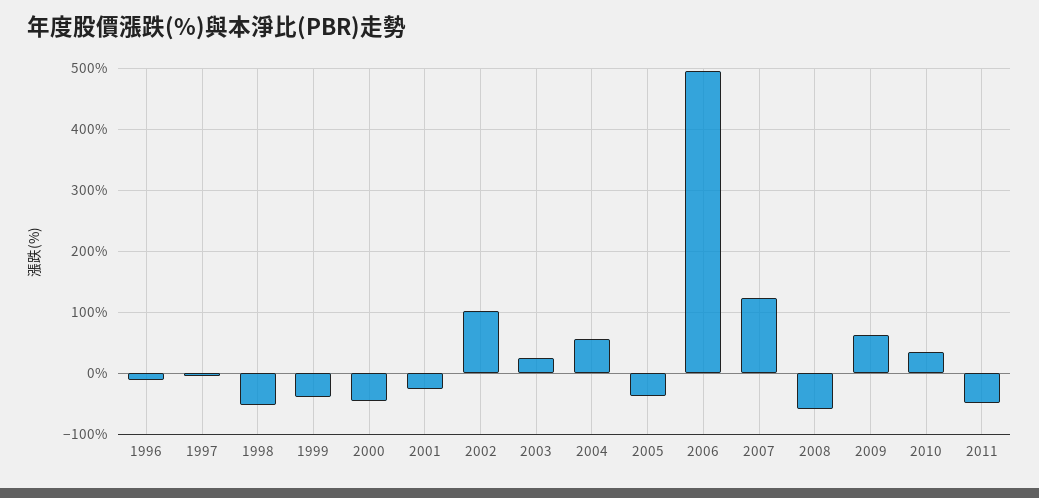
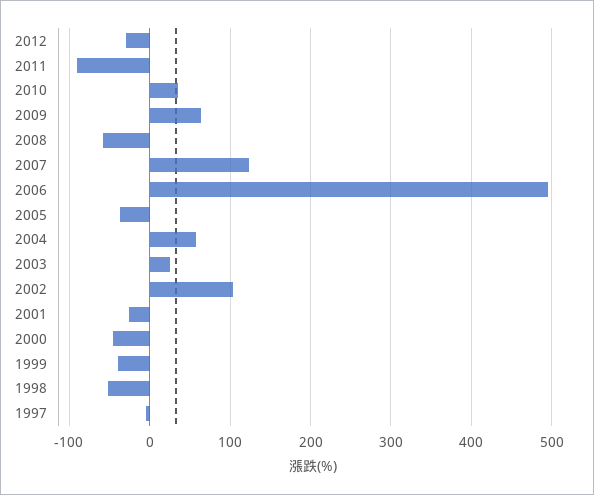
1996: -10 -> none
2011: -50 -> -90
2012: none -> -30

